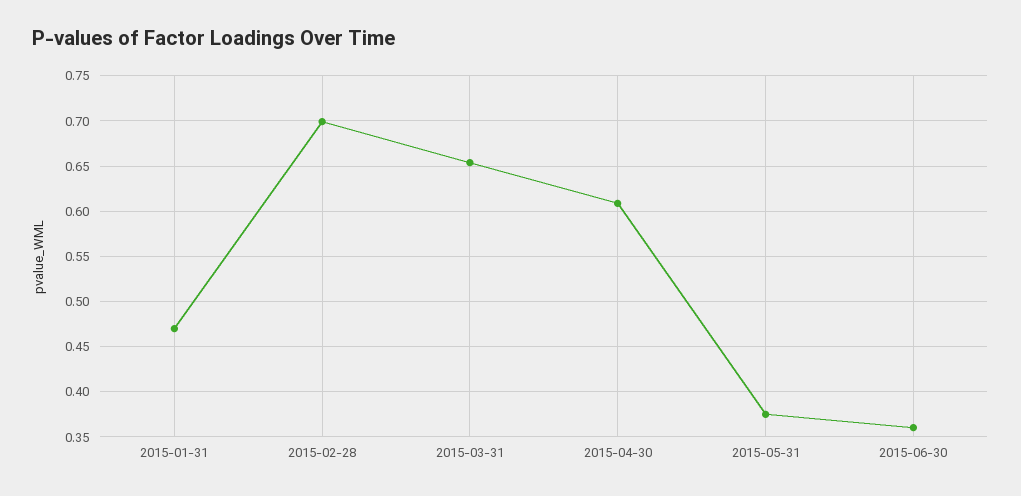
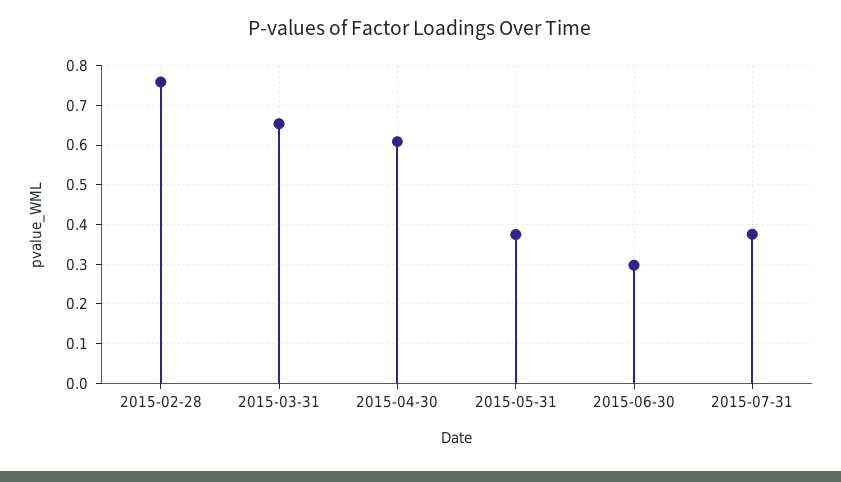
2015-01-31: 0.47 -> none
2015-02-28: 0.7 -> 0.76
2015-06-30: 0.36 -> 0.3
2015-07-31: none -> 0.38

